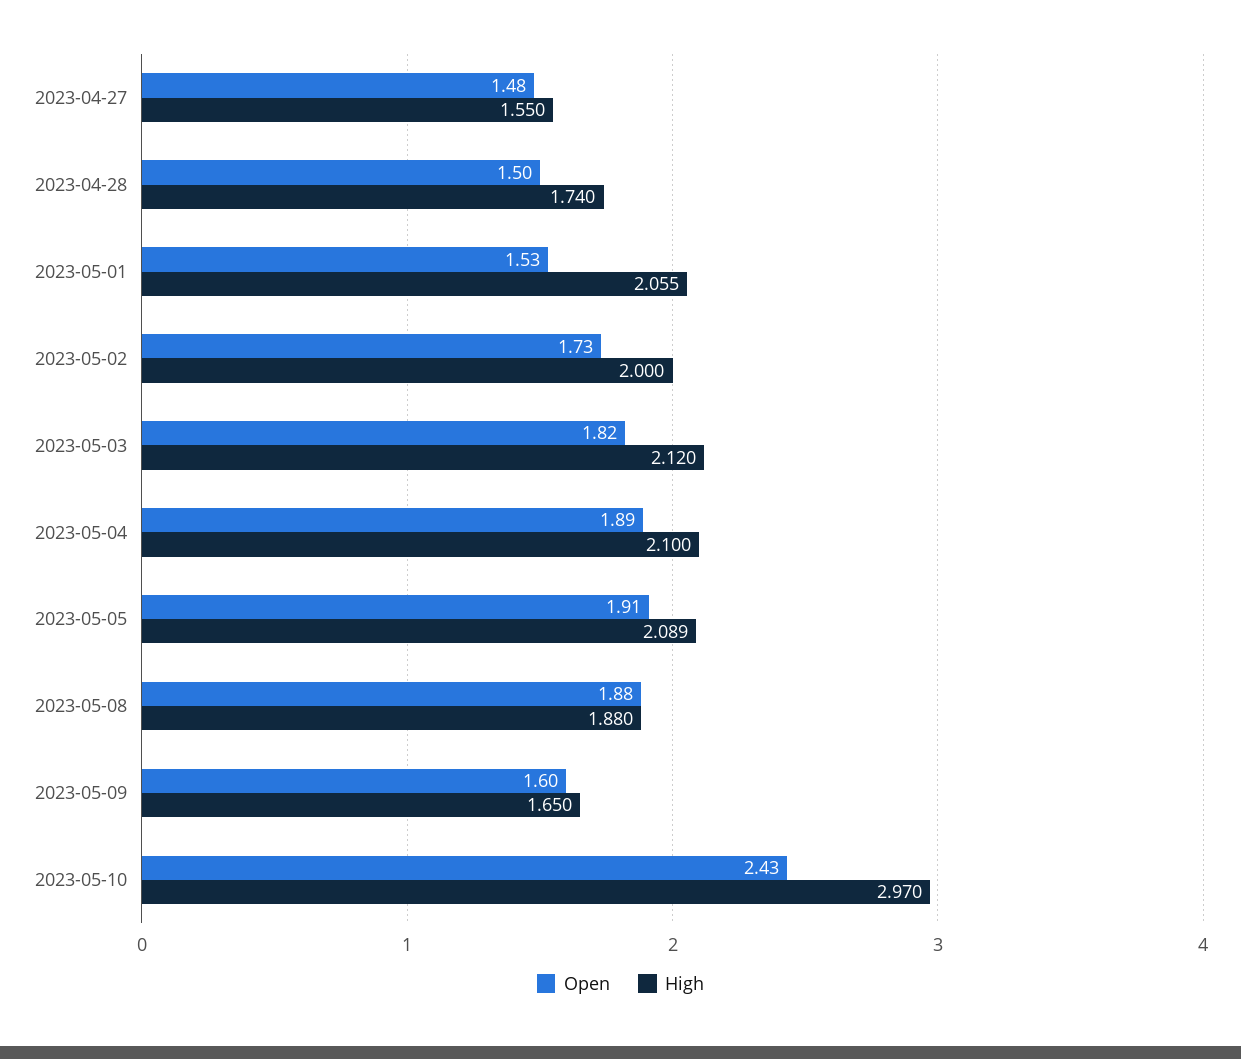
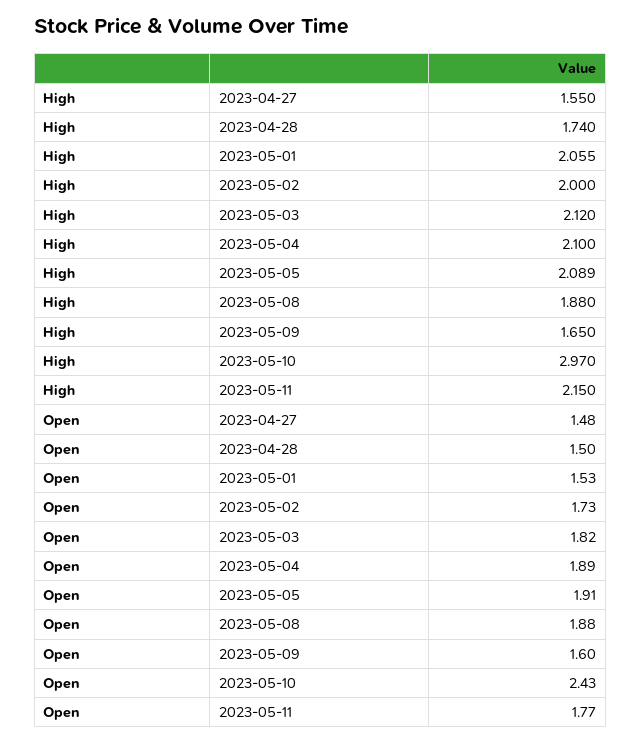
High, 2023-05-11: none -> 2.15
Open, 2023-05-11: none -> 1.77

